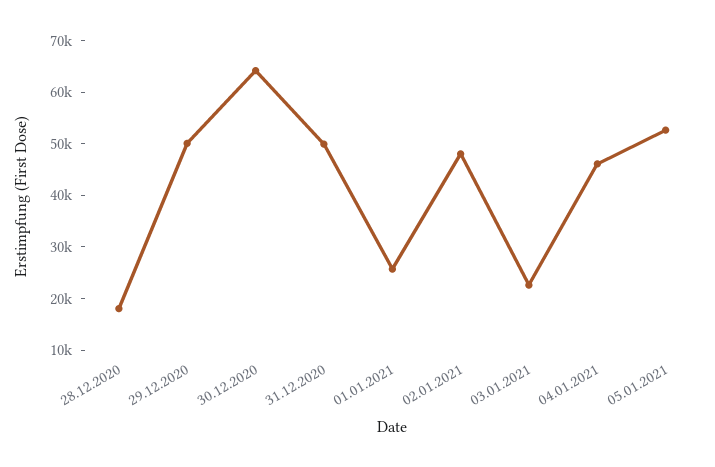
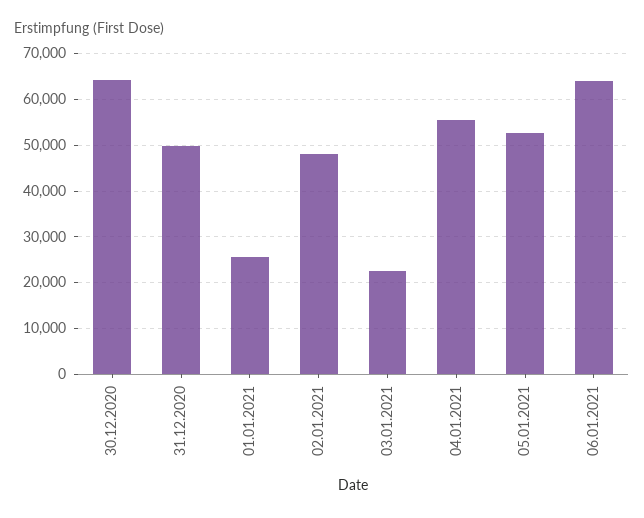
28.12.2020: 18000 -> none
29.12.2020: 50000 -> none
04.01.2021: 46000 -> 56000
06.01.2021: none -> 64000

